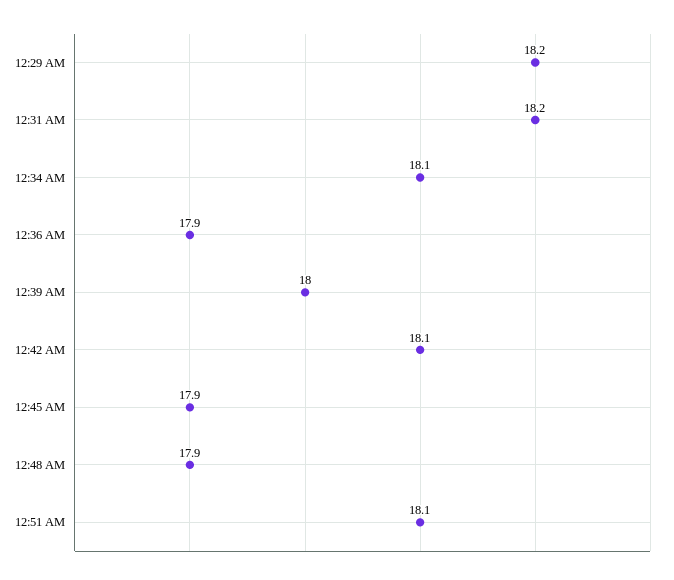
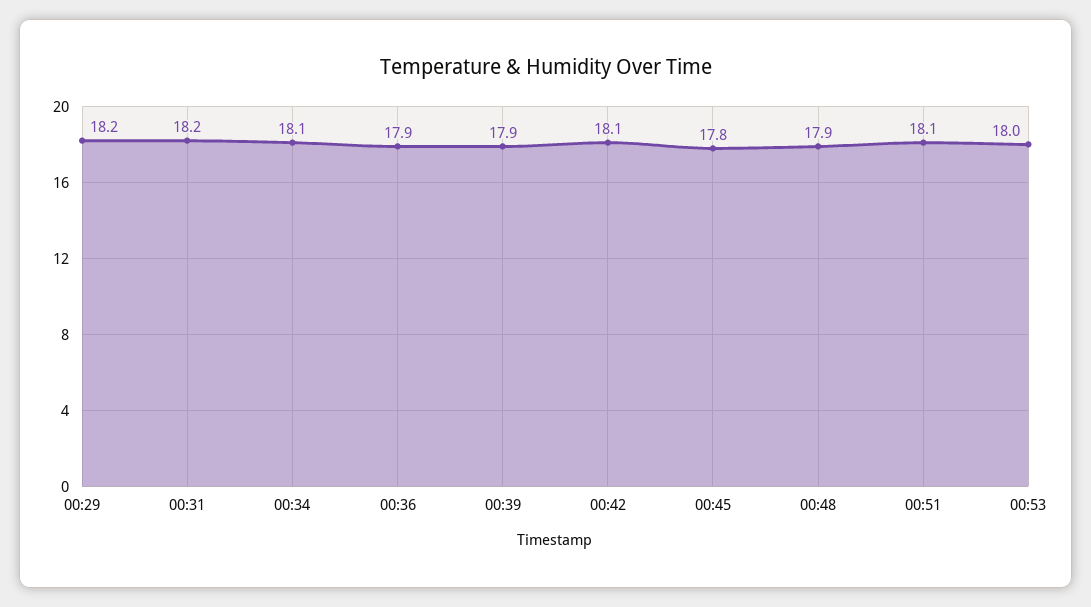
12:39 AM: 18 -> 17.9
12:45 AM: 17.9 -> 17.8
00:53: none -> 18

